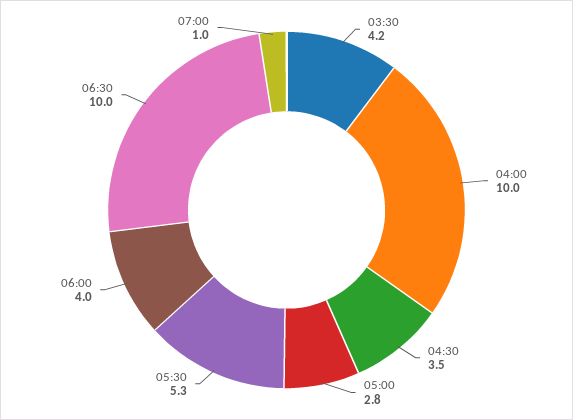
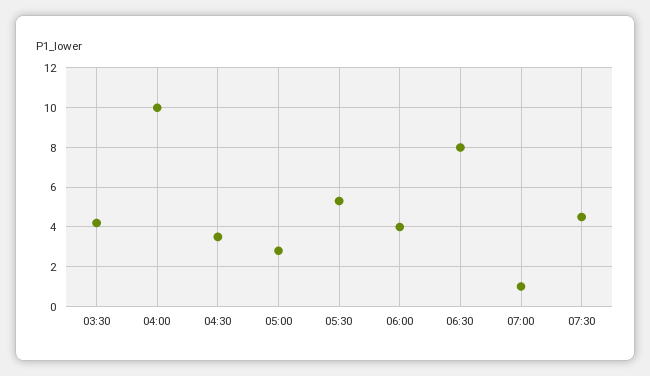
06:30: 10 -> 8
07:30: none -> 4.5

